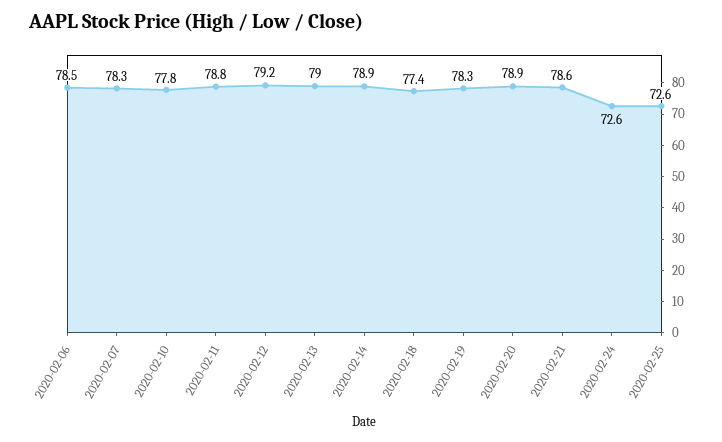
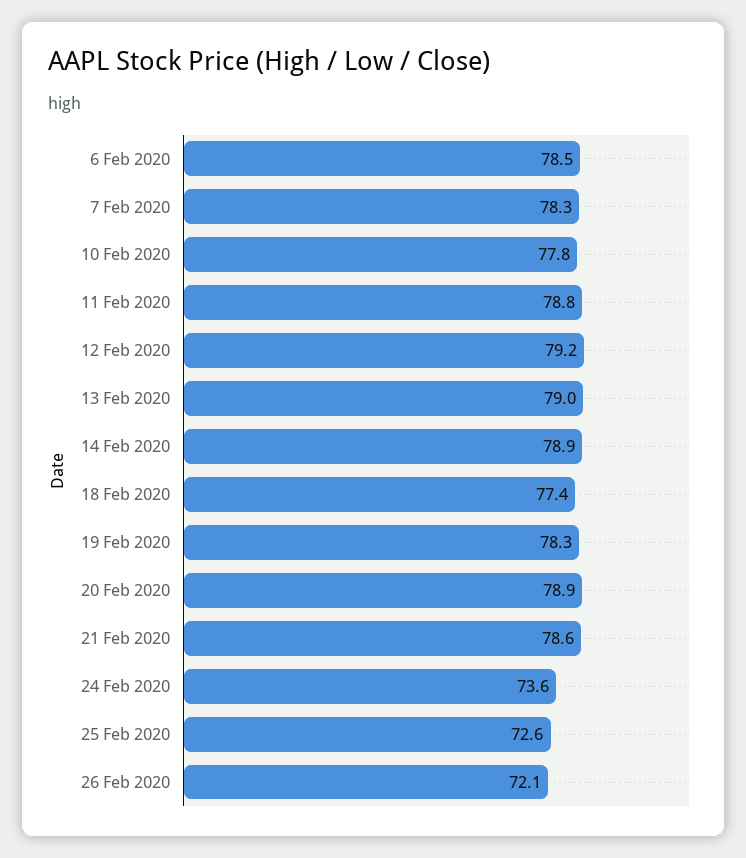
2020-02-24: 72.6 -> 73.6
26 Feb 2020: none -> 72.1

